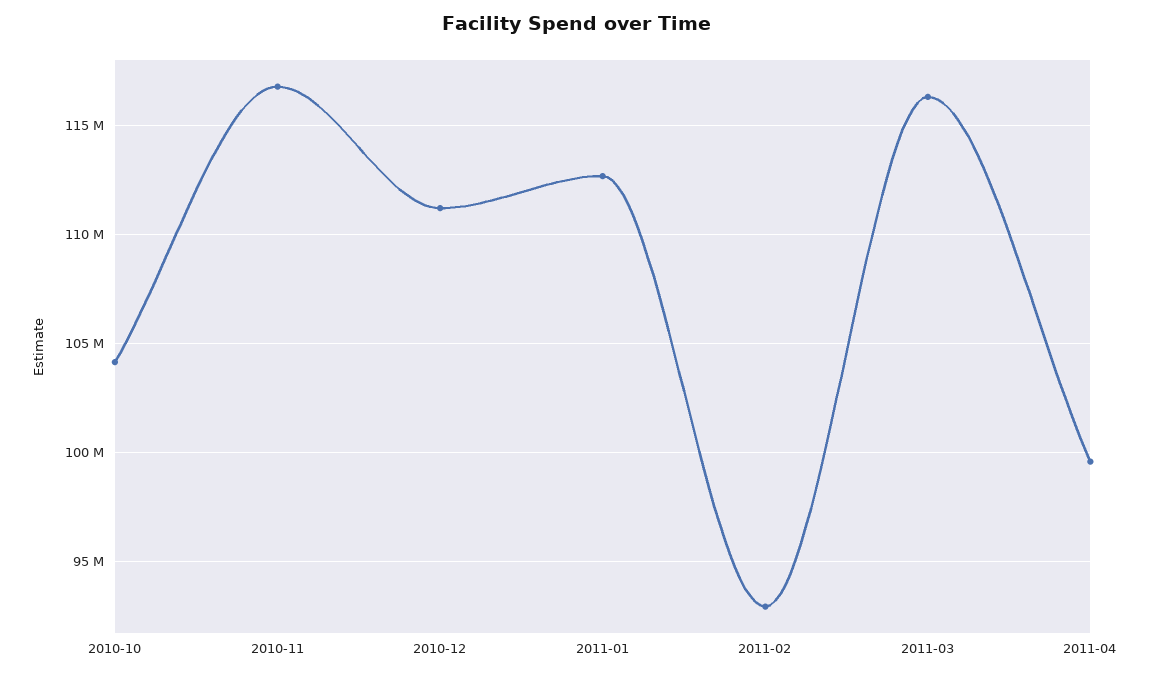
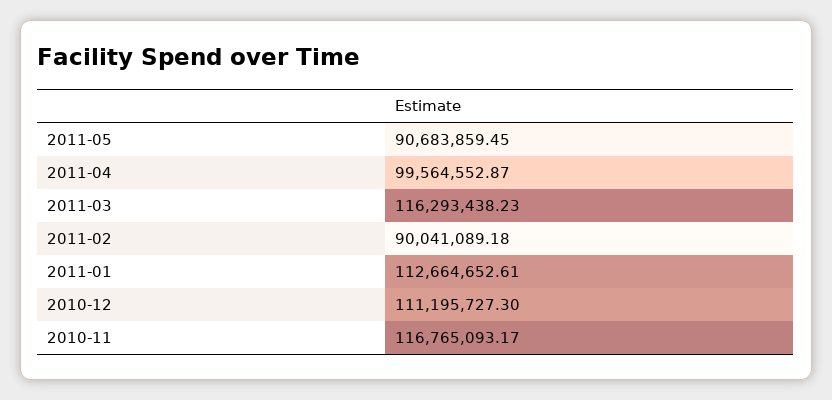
2010-10: 104000000 -> none
2011-02: 93000000 -> 90041089.18
2011-05: none -> 90683859.45

